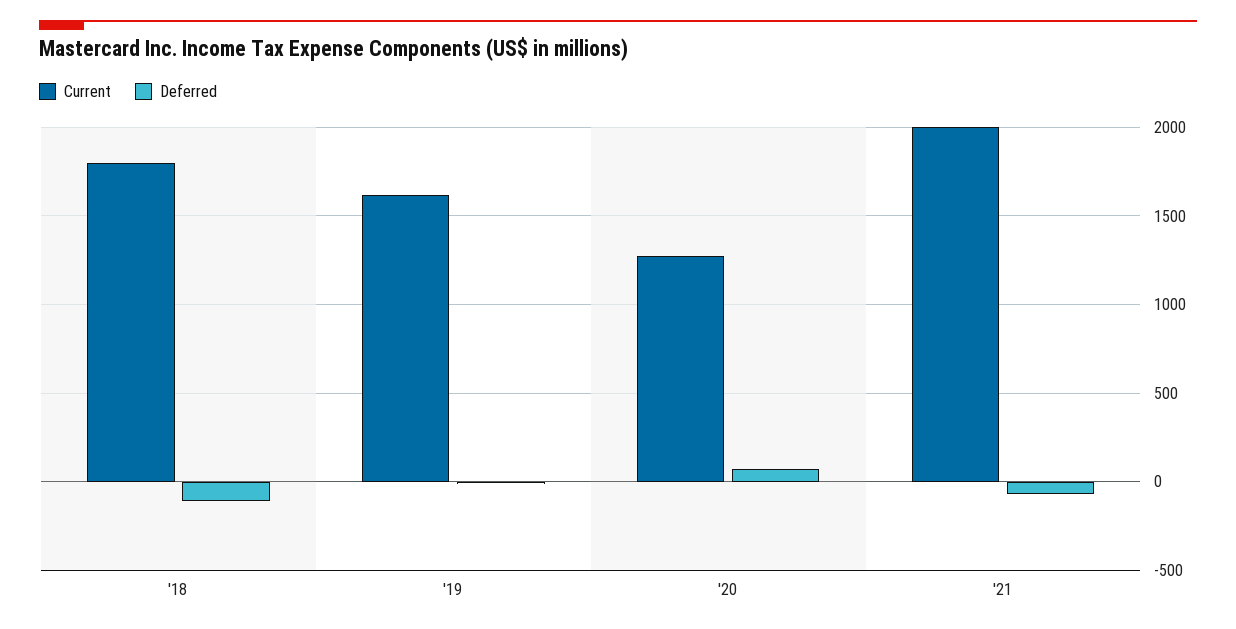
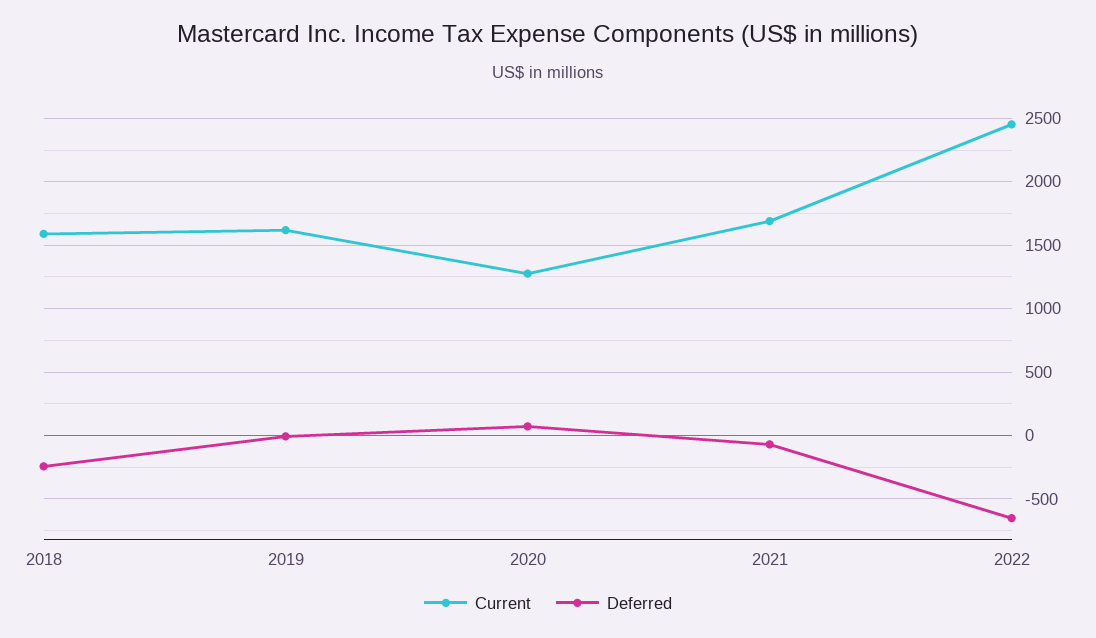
Current, '18: 1800 -> 1600
Deferred, '18: -100 -> -250
Current, '21: 2000 -> 1700
Current, 2022: none -> 2450
Deferred, 2022: none -> -650

